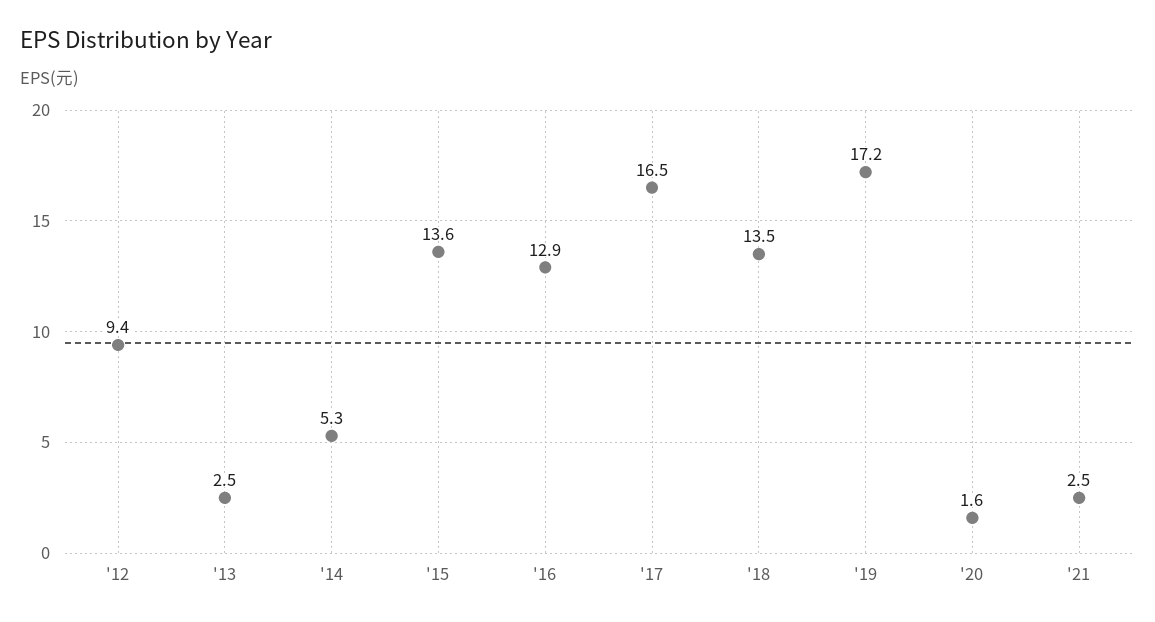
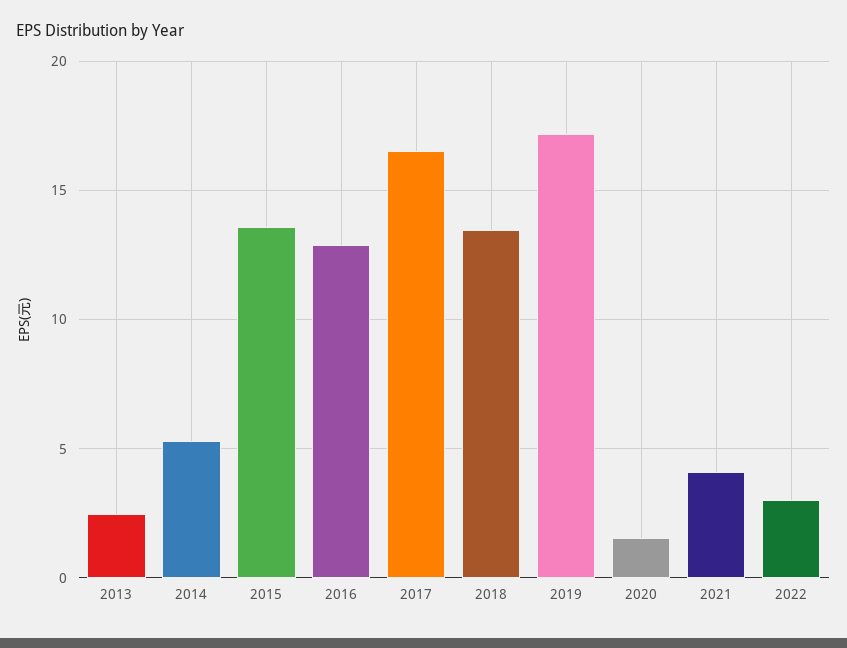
'12: 9.4 -> none
'21: 2.5 -> 4
2022: none -> 3

